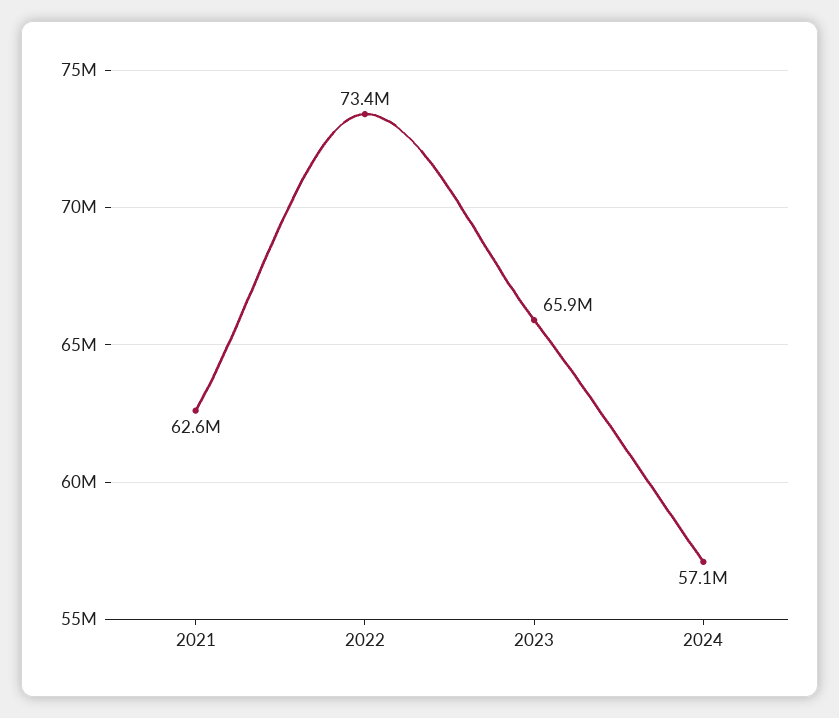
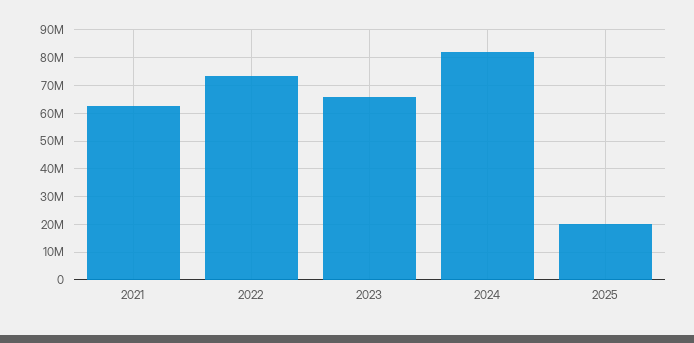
2024: 57100000 -> 82500000
2025: none -> 20000000

